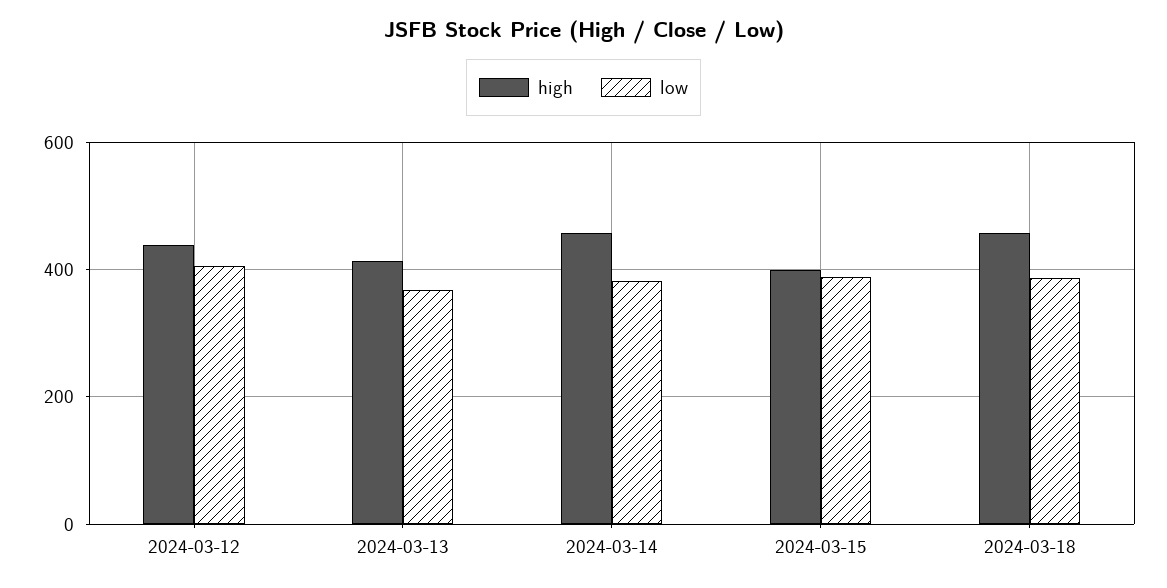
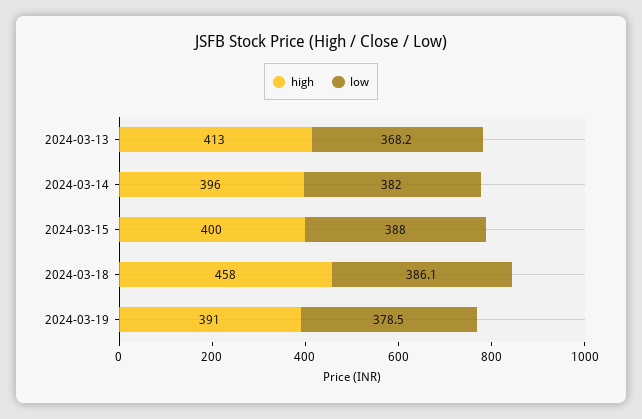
high, 2024-03-12: 440 -> none
low, 2024-03-12: 400 -> none
high, 2024-03-14: 460 -> 396
high, 2024-03-19: none -> 391
low, 2024-03-19: none -> 378.5

